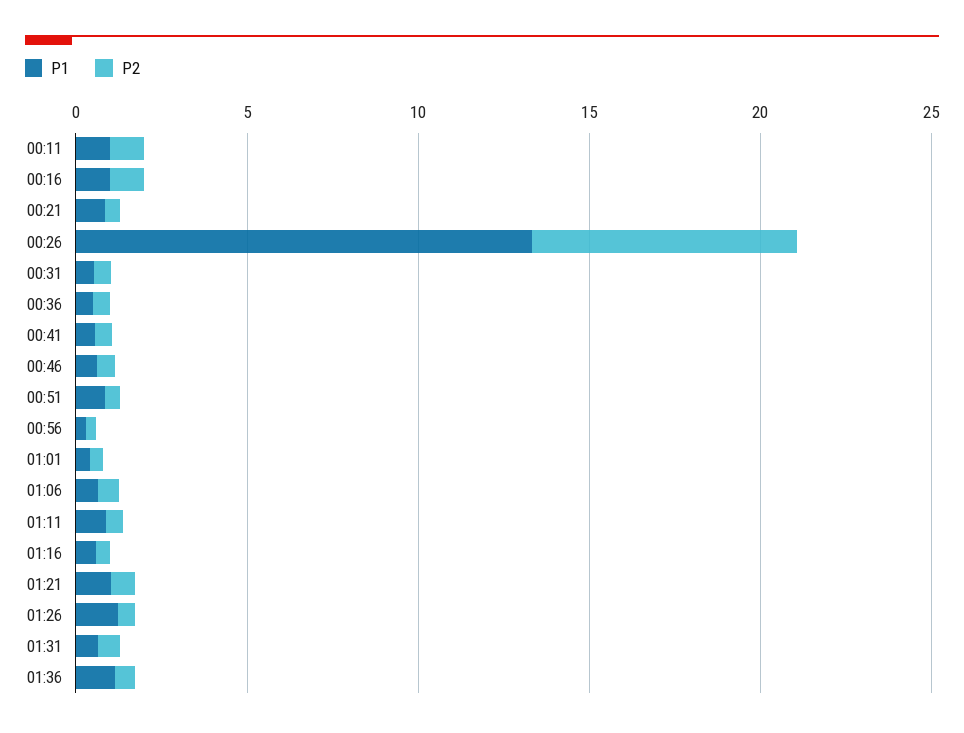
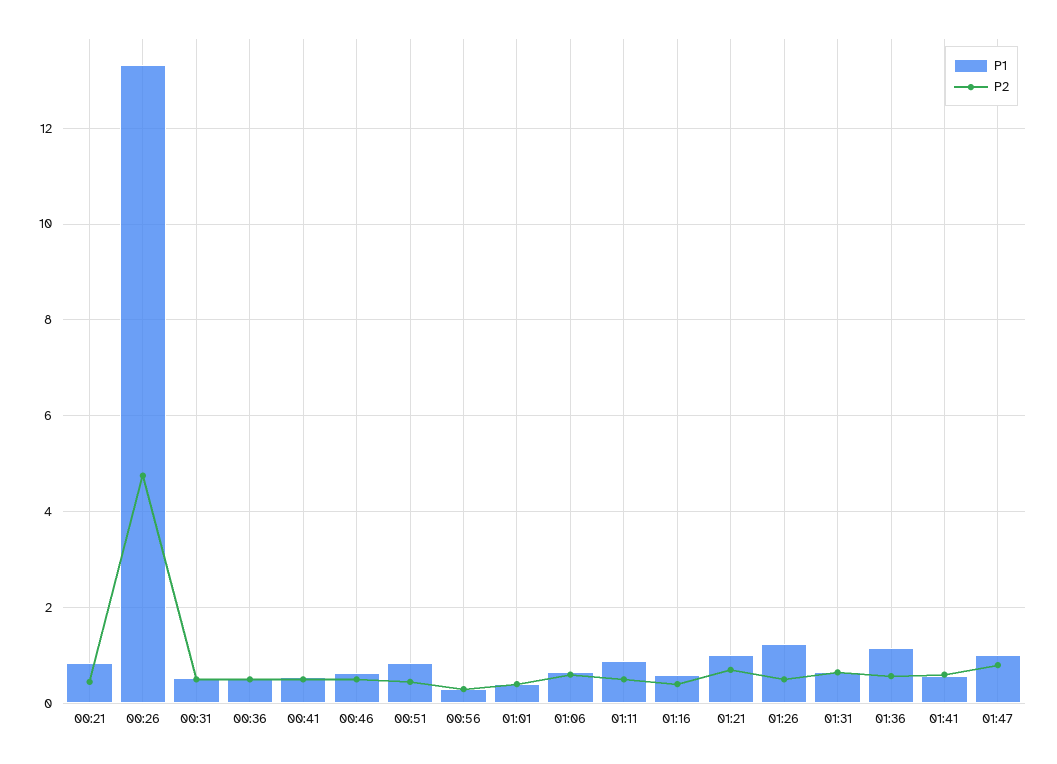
P1, 00:11: 1 -> none
P2, 00:11: 1 -> none
P1, 00:16: 1 -> none
P2, 00:16: 1 -> none
P2, 00:26: 8 -> 4.8
P1, 01:41: none -> 0.6
P2, 01:41: none -> 0.6
P1, 01:47: none -> 1
P2, 01:47: none -> 0.8

